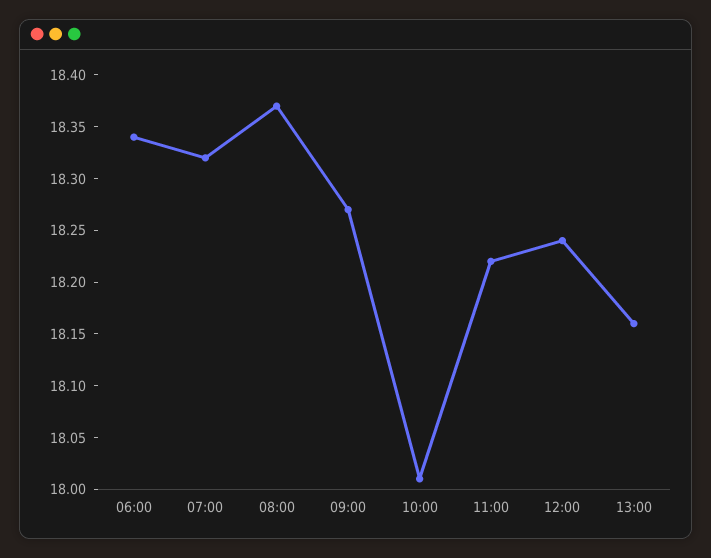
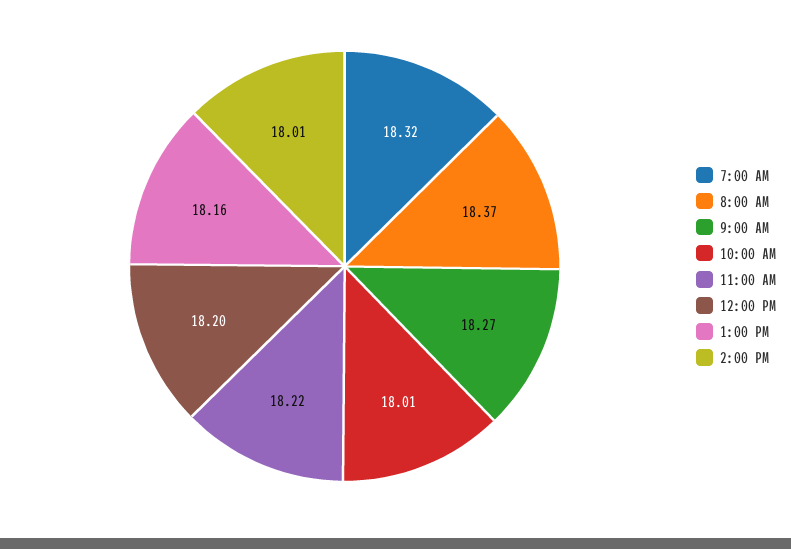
06:00: 18.34 -> none
12:00: 18.24 -> 18.2
2:00 PM: none -> 18.01

